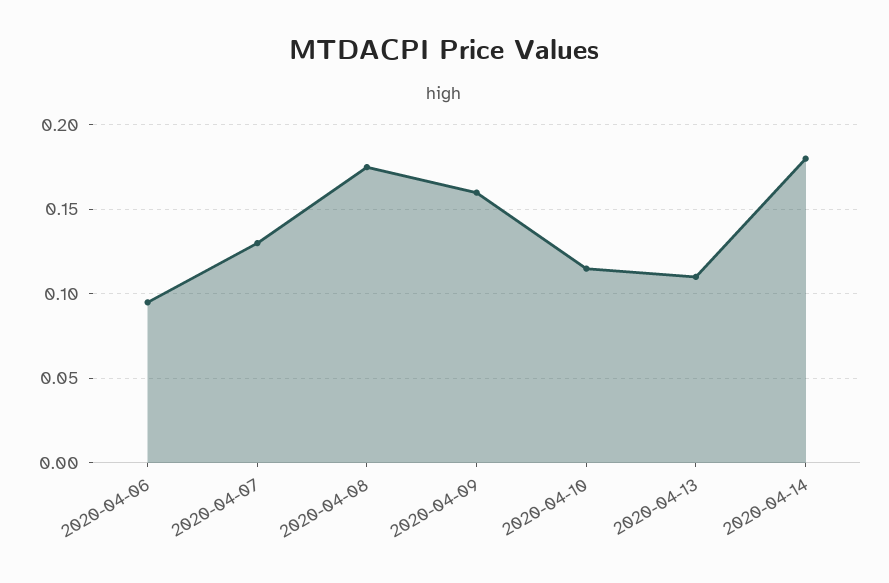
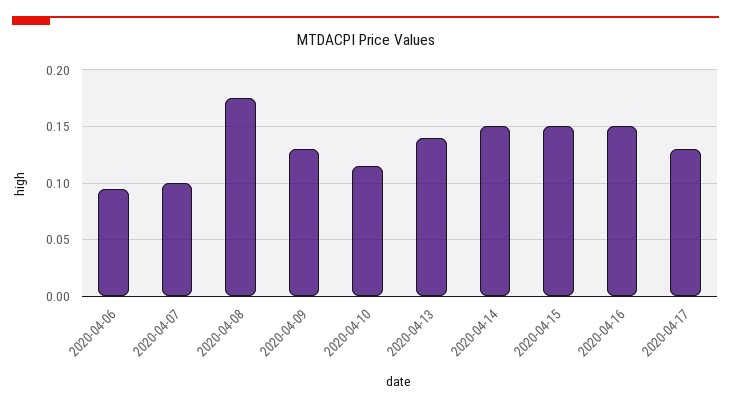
2020-04-07: 0.13 -> 0.1
2020-04-09: 0.16 -> 0.13
2020-04-13: 0.11 -> 0.14
2020-04-14: 0.18 -> 0.15
2020-04-15: none -> 0.15
2020-04-16: none -> 0.15
2020-04-17: none -> 0.13

